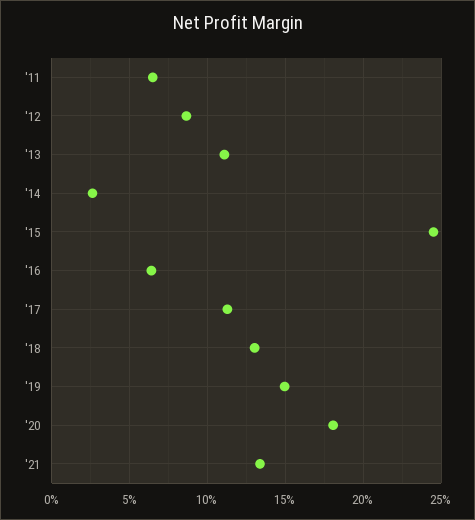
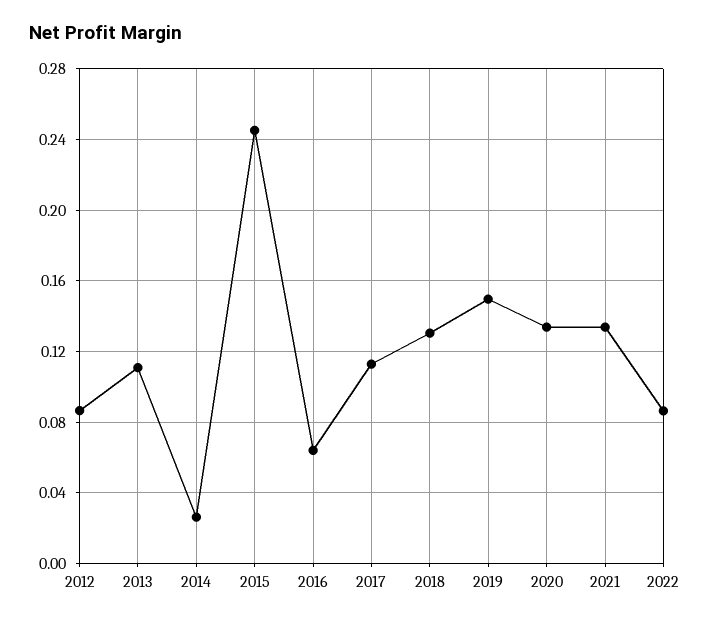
'11: 0.065 -> none
'20: 0.18 -> 0.135
2022: none -> 0.085

